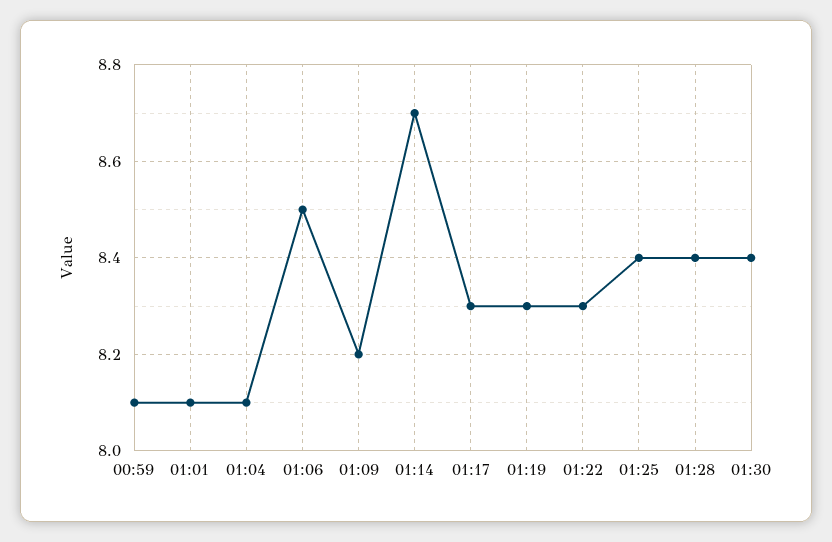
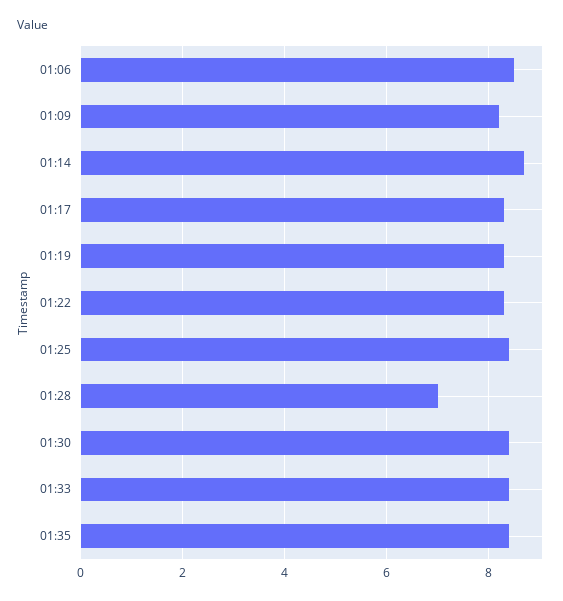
00:59: 8.1 -> none
01:01: 8.1 -> none
01:04: 8.1 -> none
01:28: 8.4 -> 7
01:33: none -> 8.5
01:35: none -> 8.5

